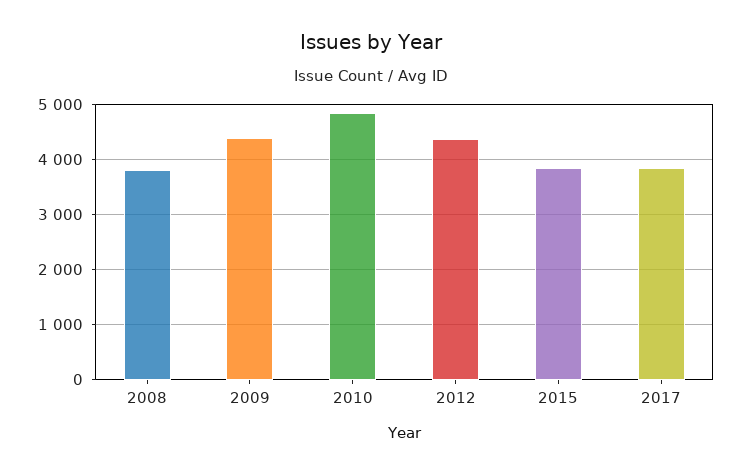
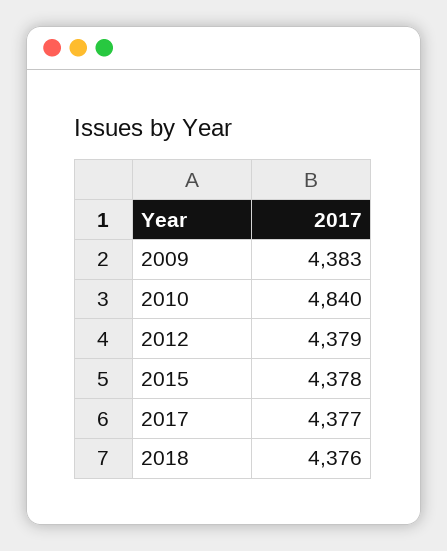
2008: 3800 -> none
2015: 3800 -> 4378
2017: 3800 -> 4377
2018: none -> 4376

